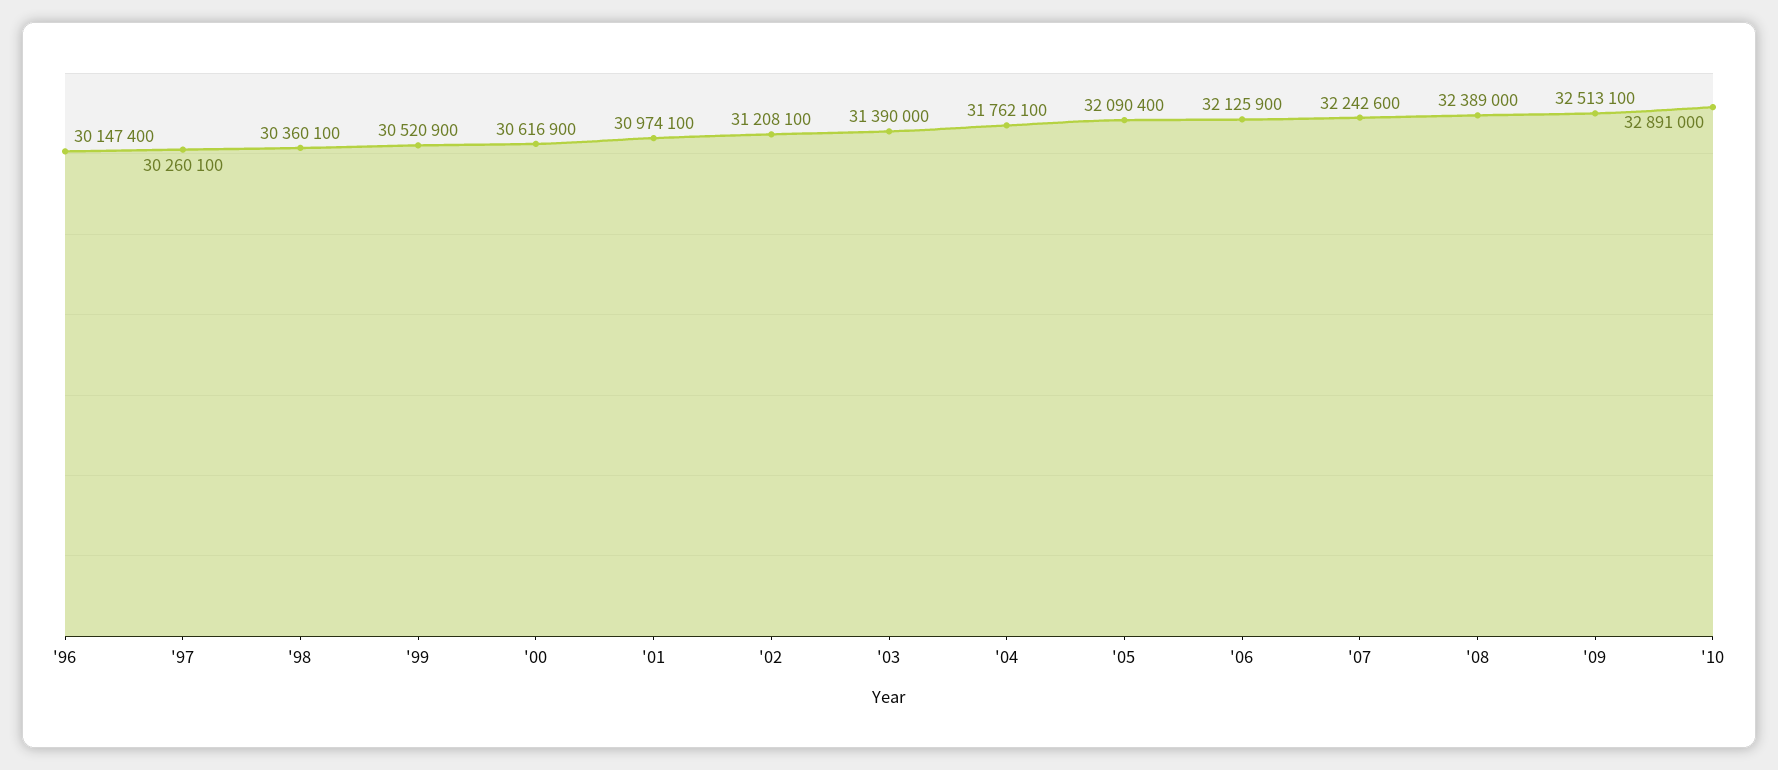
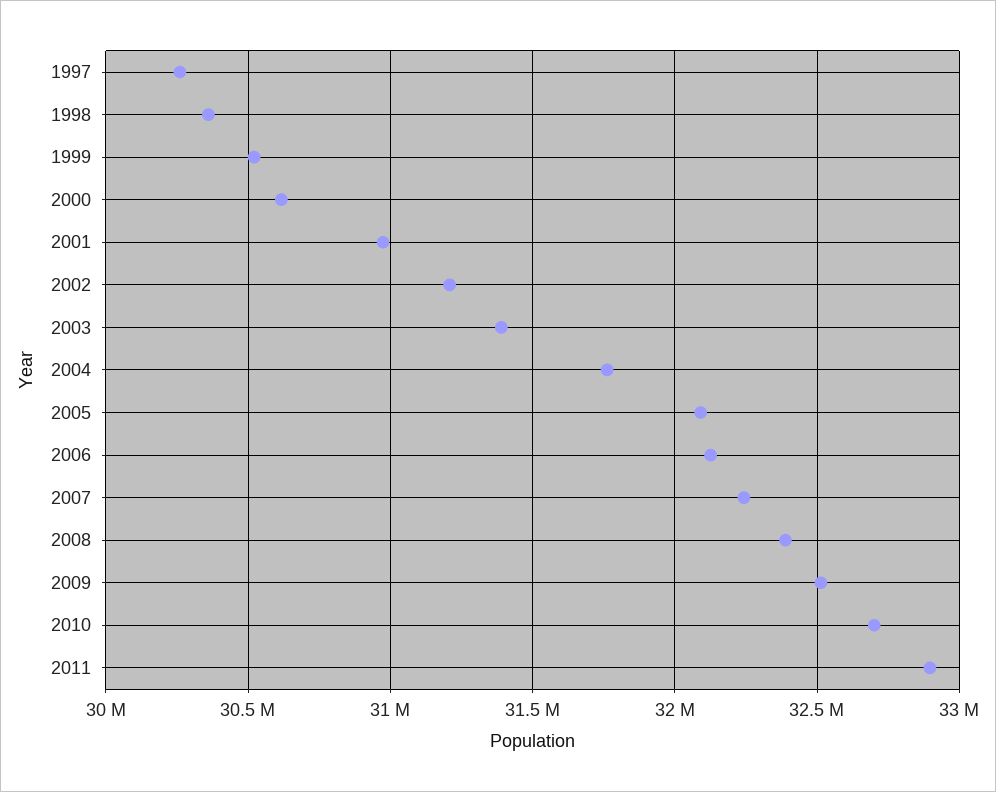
'96: 30147400 -> none
'10: 32891000 -> 32700000
2011: none -> 32900000

